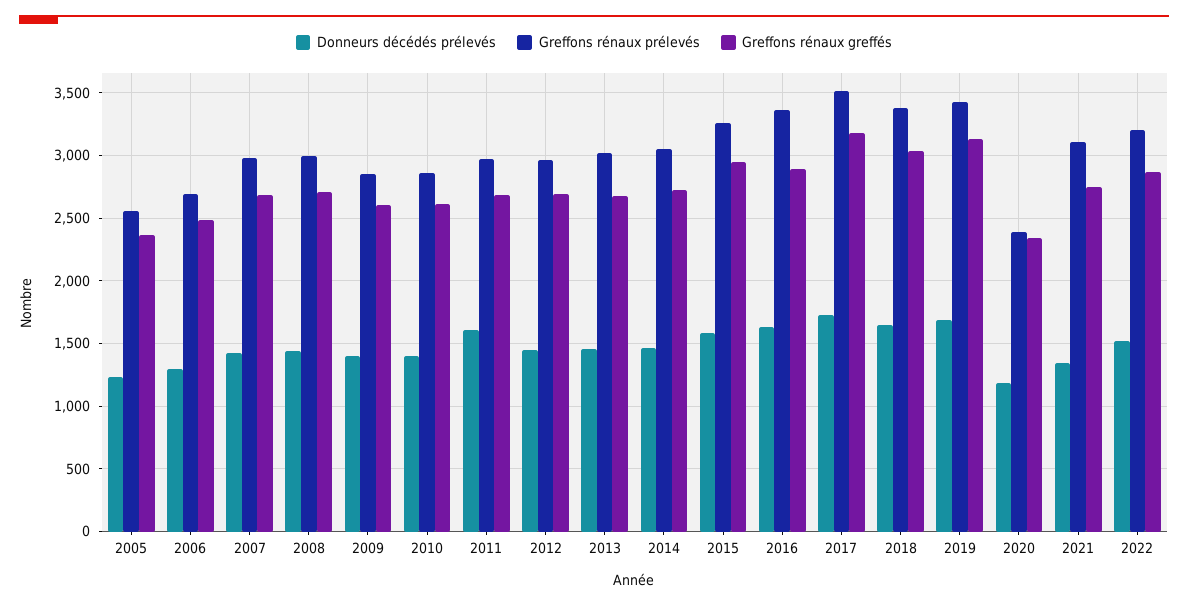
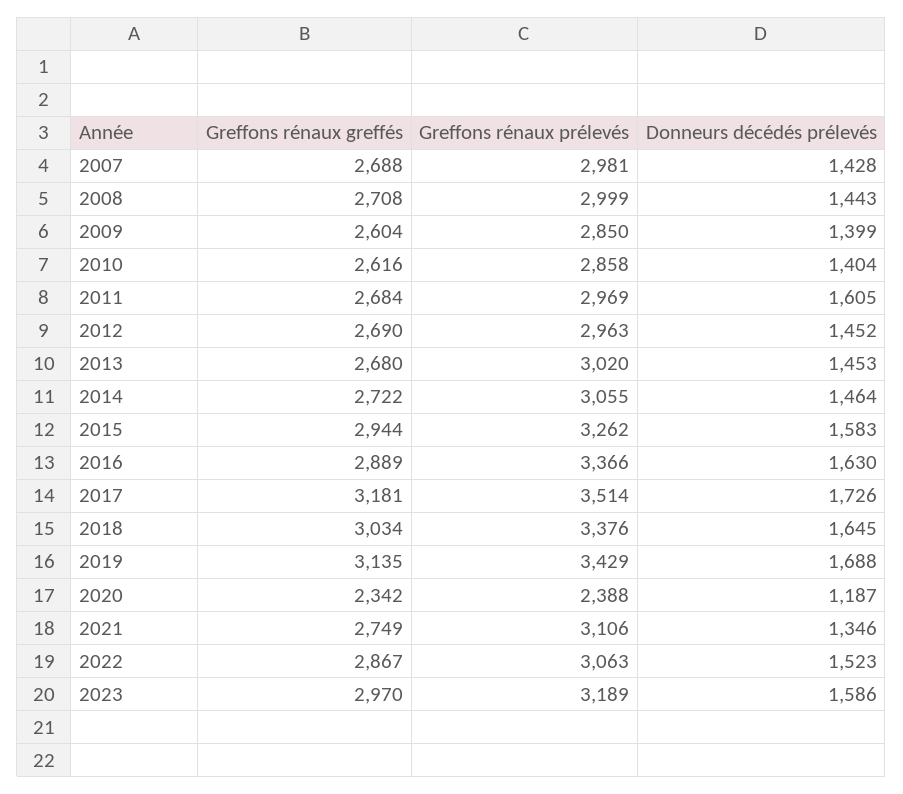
Donneurs décédés prélevés, 2005: 1250 -> none
Greffons rénaux prélevés, 2005: 2550 -> none
Greffons rénaux greffés, 2005: 2350 -> none
Donneurs décédés prélevés, 2006: 1300 -> none
Greffons rénaux prélevés, 2006: 2700 -> none
Greffons rénaux greffés, 2006: 2500 -> none
Greffons rénaux prélevés, 2022: 3200 -> 3063
Greffons rénaux greffés, 2023: none -> 2970
Greffons rénaux prélevés, 2023: none -> 3189
Donneurs décédés prélevés, 2023: none -> 1586

